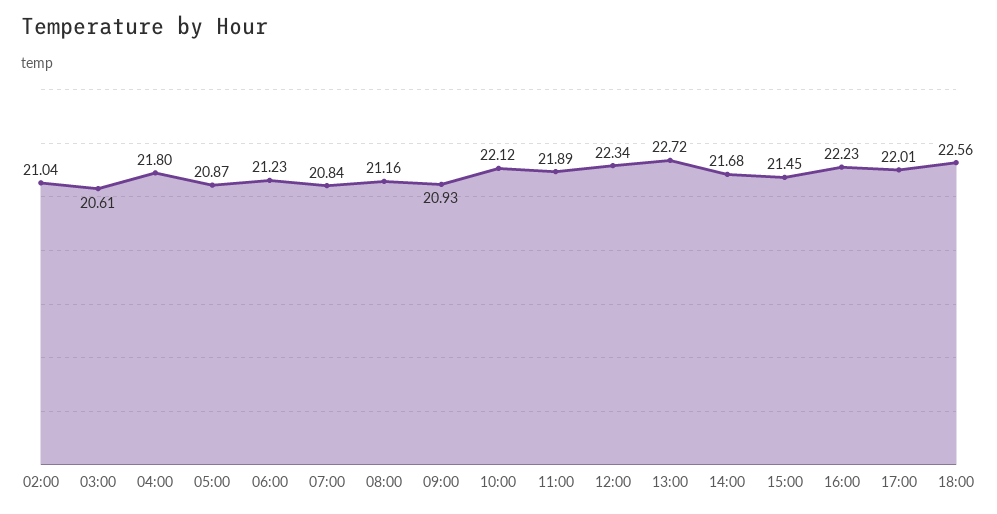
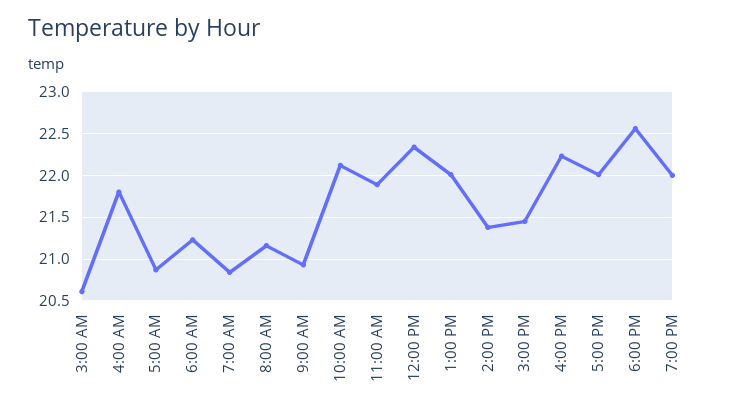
02:00: 21.04 -> none
13:00: 22.72 -> 22
14:00: 21.68 -> 21.4
7:00 PM: none -> 22

